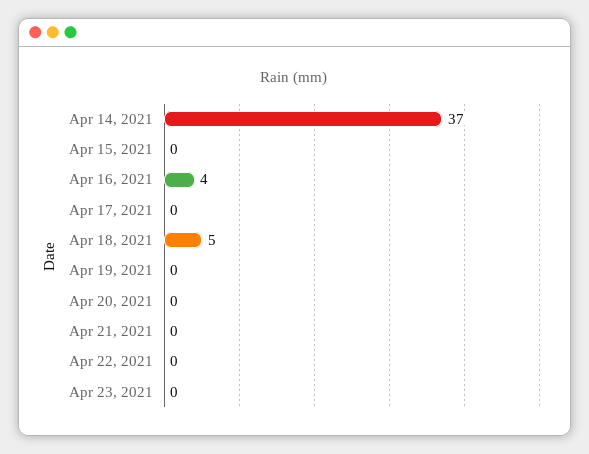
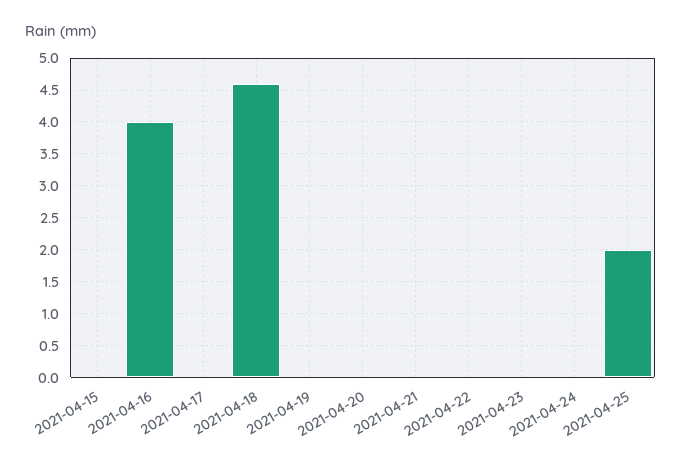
Apr 14, 2021: 37 -> none
2021-04-24: none -> 0
2021-04-25: none -> 2

